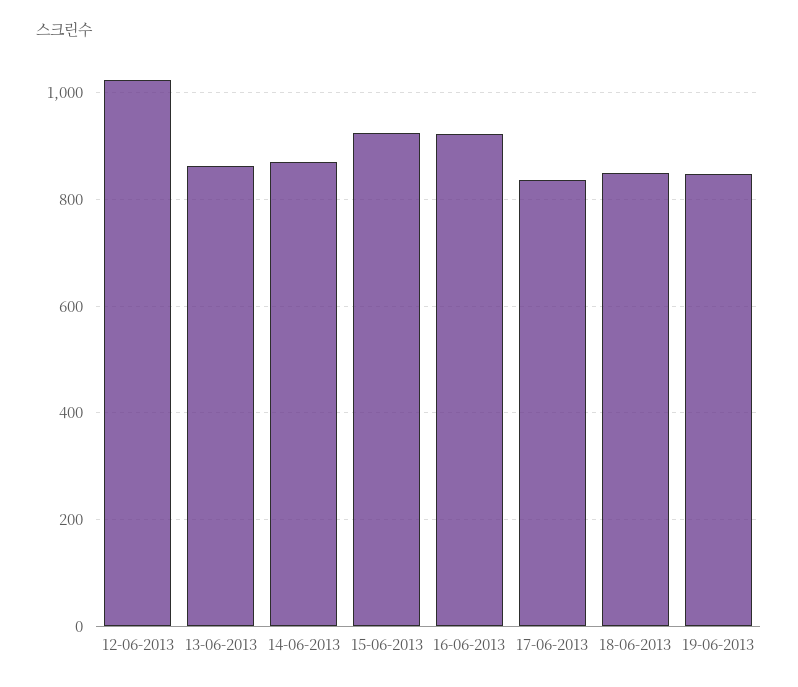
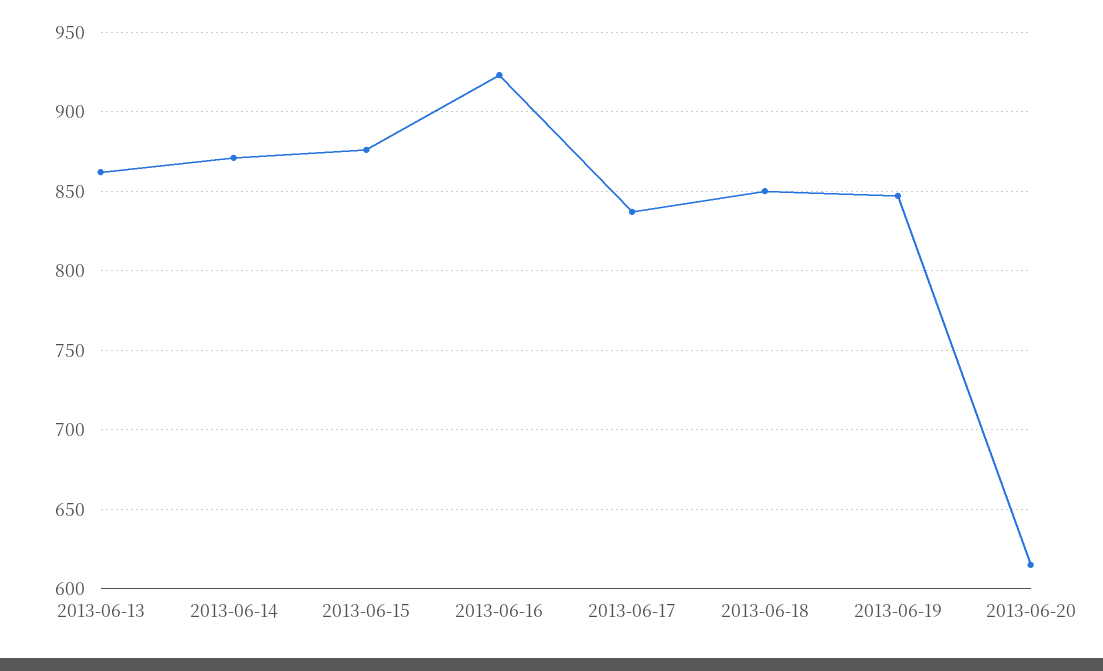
12-06-2013: 1020 -> none
15-06-2013: 920 -> 875
2013-06-20: none -> 615

